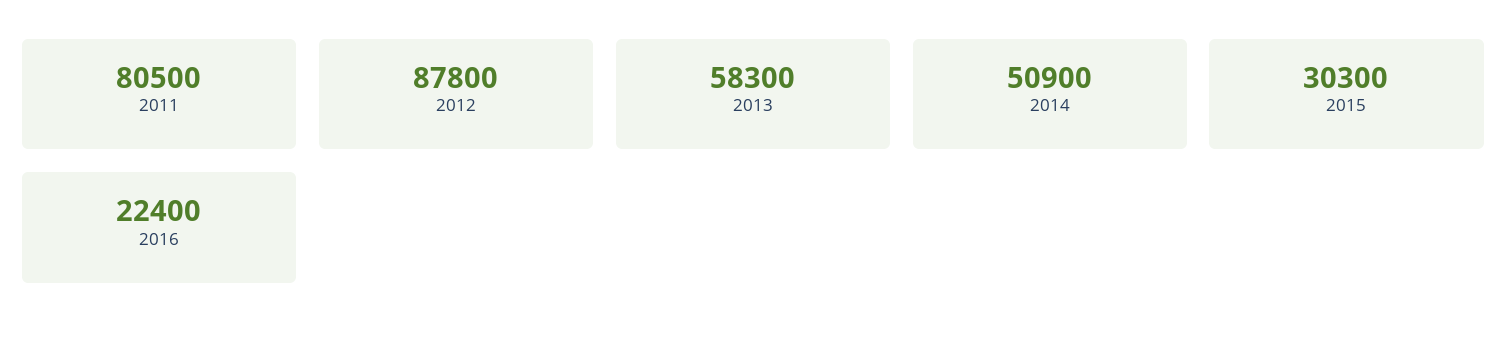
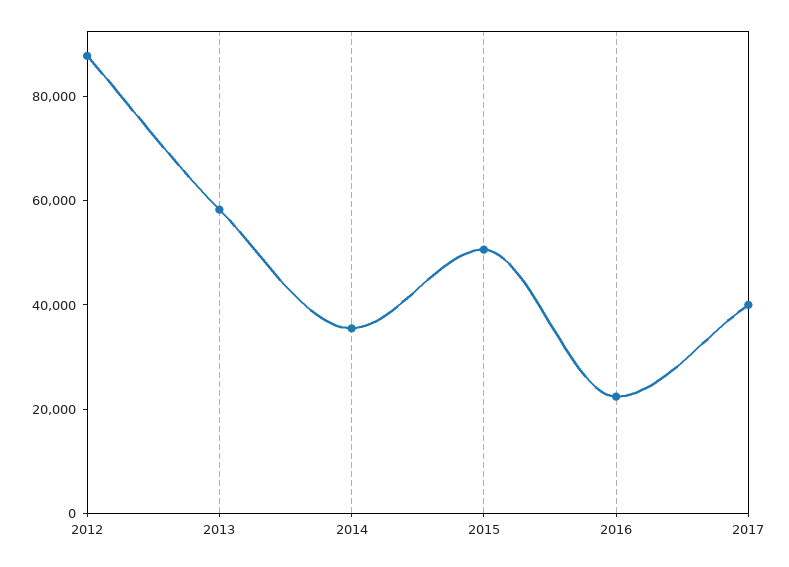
2011: 80500 -> none
2014: 50900 -> 35000
2015: 30300 -> 50000
2017: none -> 40000

